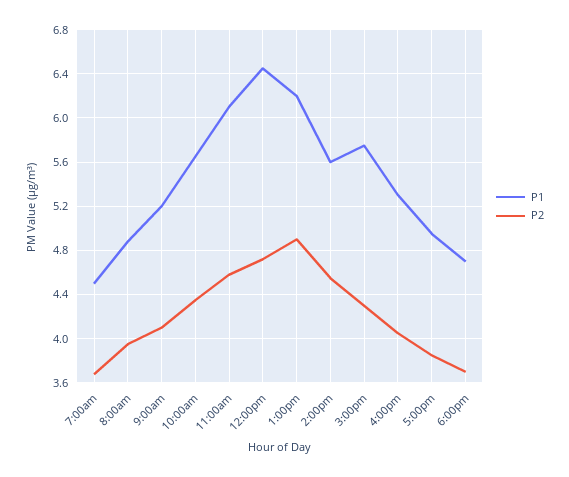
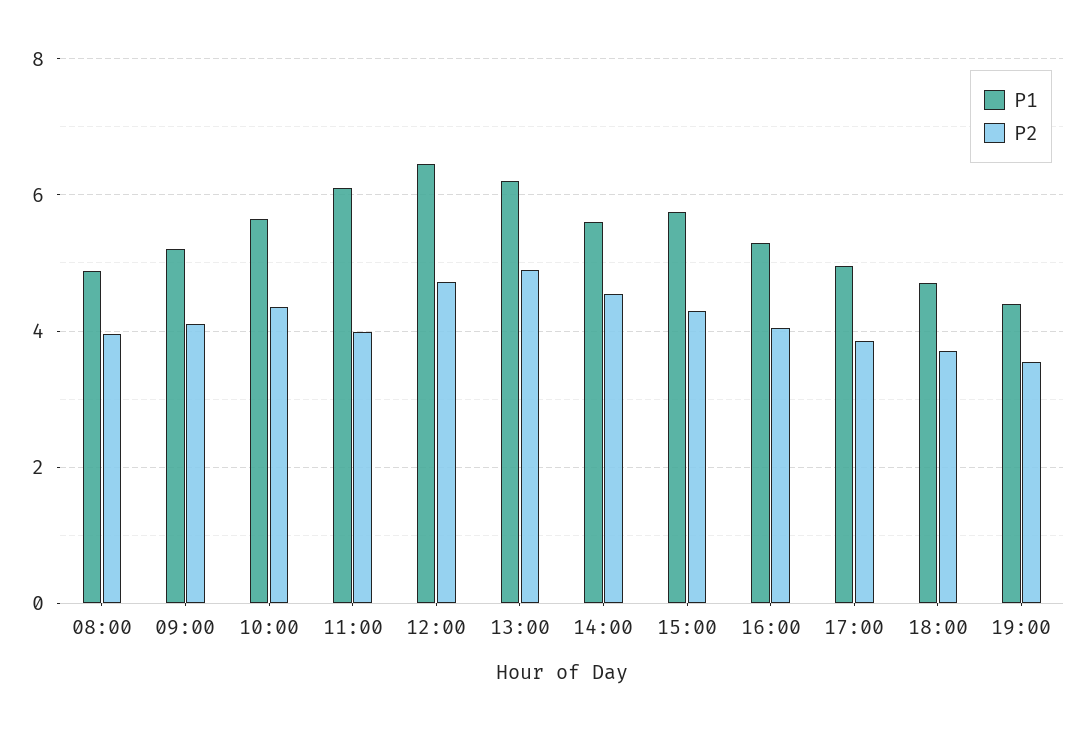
P1, 7:00am: 4.5 -> none
P2, 7:00am: 3.7 -> none
P2, 11:00am: 4.6 -> 4
P1, 19:00: none -> 4.4
P2, 19:00: none -> 3.6

